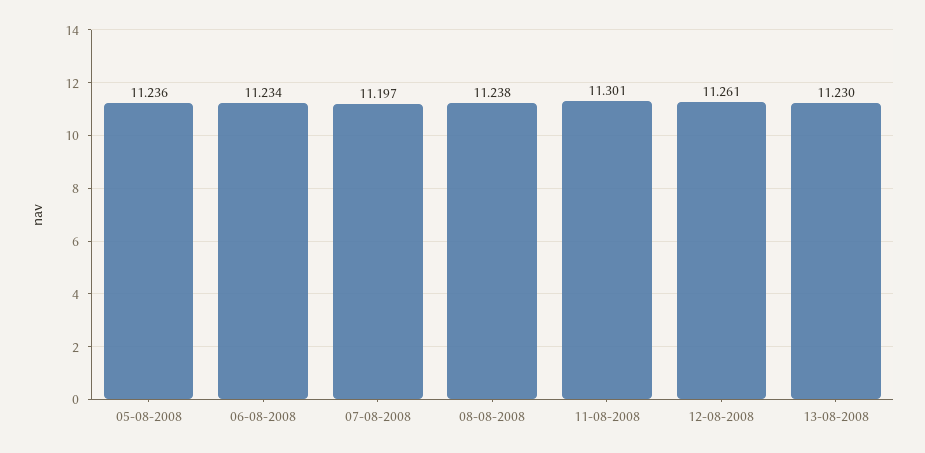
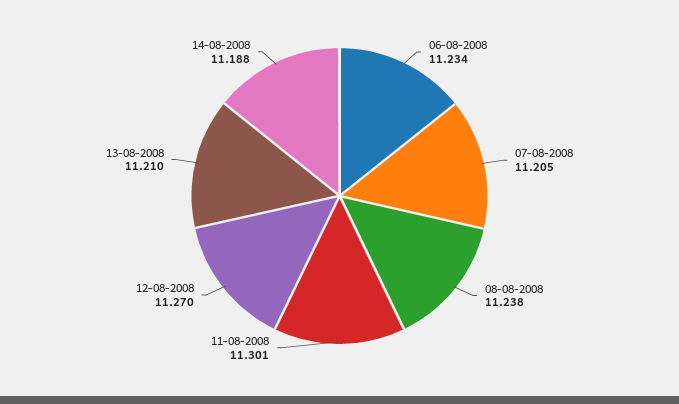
05-08-2008: 11.236 -> none
07-08-2008: 11.197 -> 11.205
12-08-2008: 11.261 -> 11.27
13-08-2008: 11.23 -> 11.21
14-08-2008: none -> 11.188

